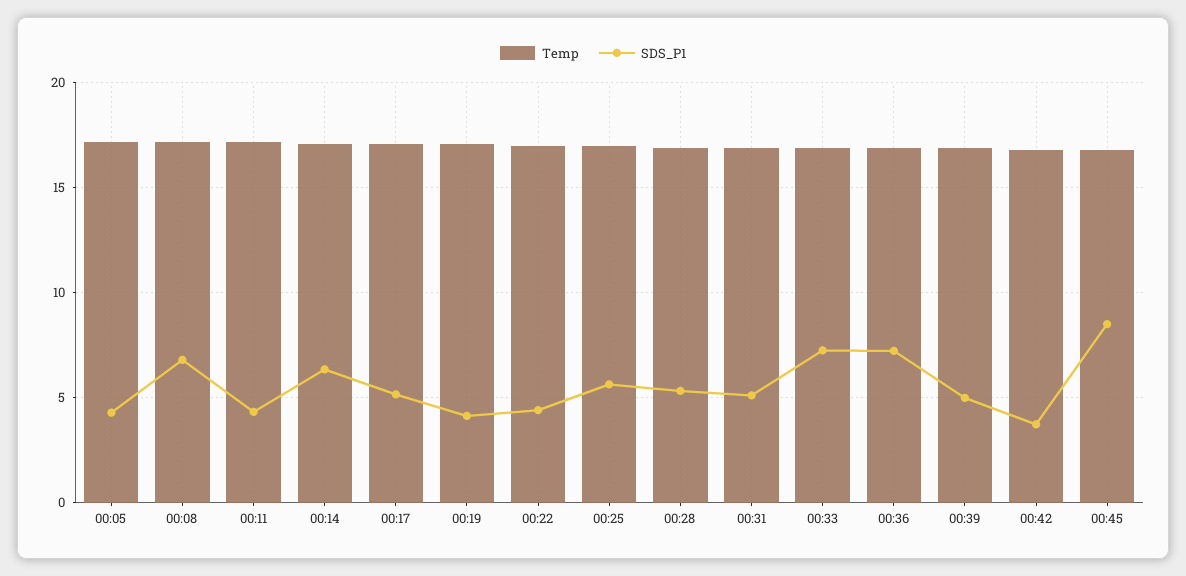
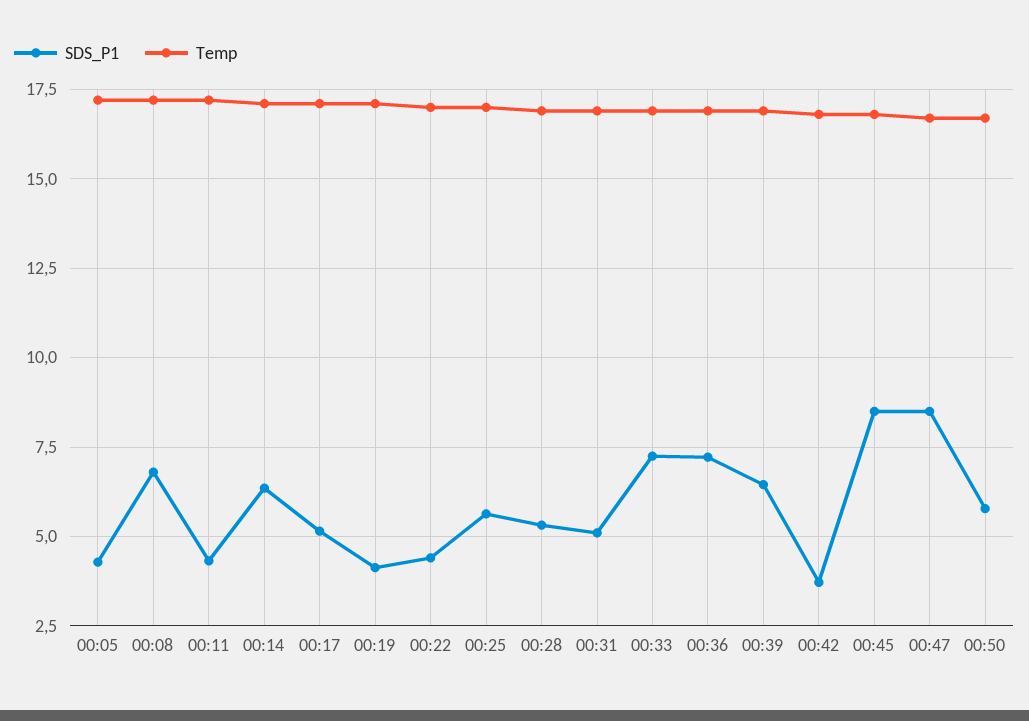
SDS_P1, 00:39: 5 -> 6.5
SDS_P1, 00:47: none -> 8.5
Temp, 00:47: none -> 16.75
SDS_P1, 00:50: none -> 5.75
Temp, 00:50: none -> 16.75

